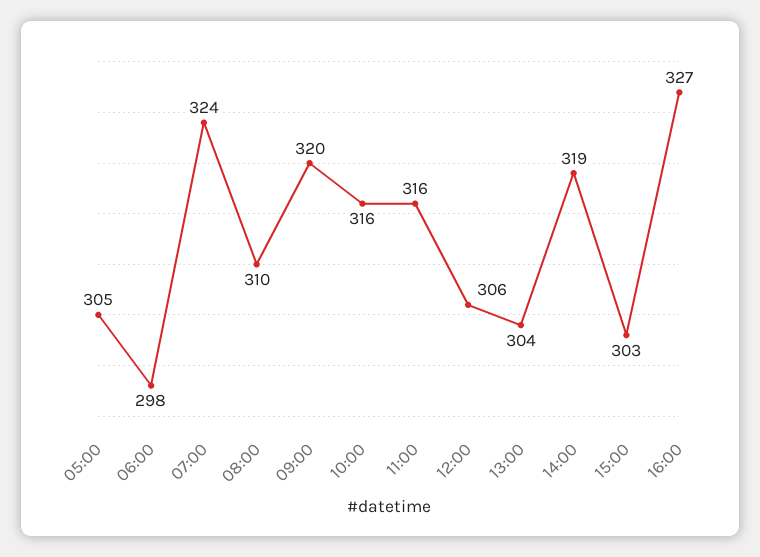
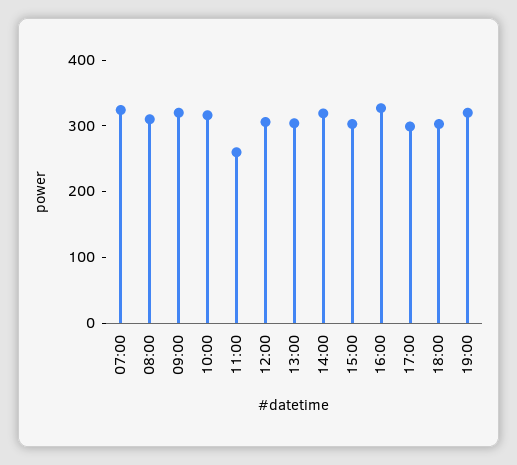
05:00: 305 -> none
06:00: 298 -> none
11:00: 316 -> 260
17:00: none -> 300
18:00: none -> 300
19:00: none -> 320

